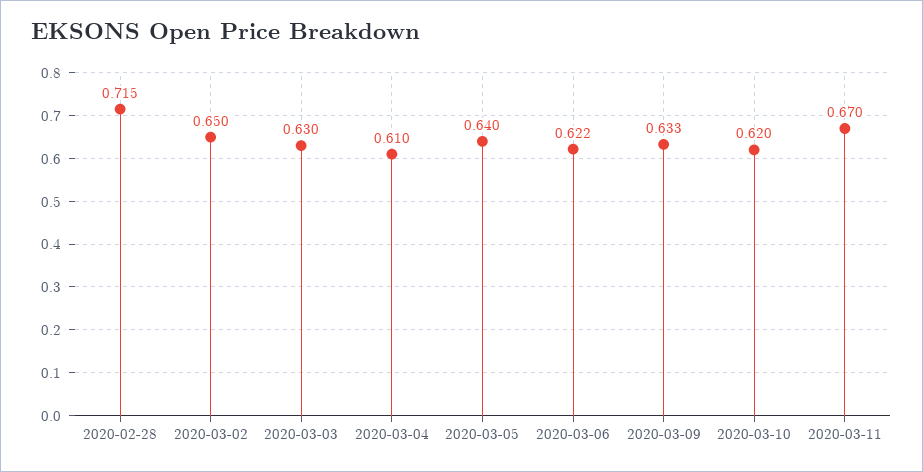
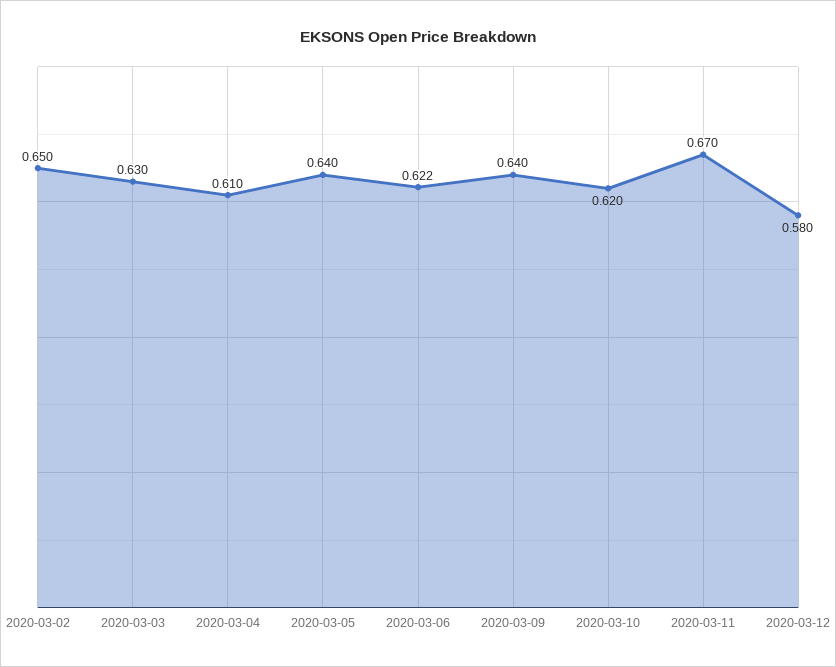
2020-02-28: 0.715 -> none
2020-03-09: 0.633 -> 0.64
2020-03-12: none -> 0.58

